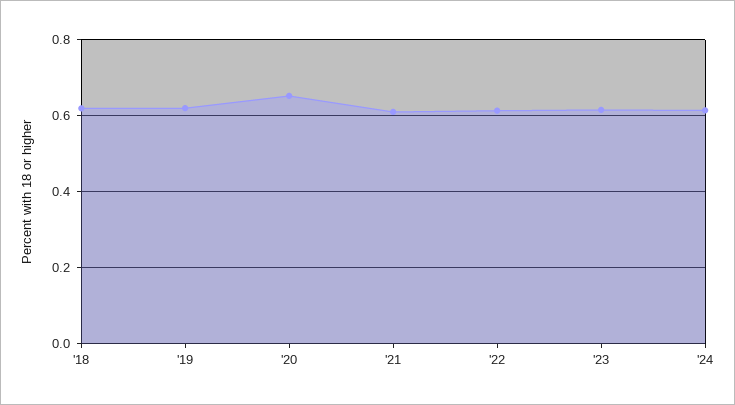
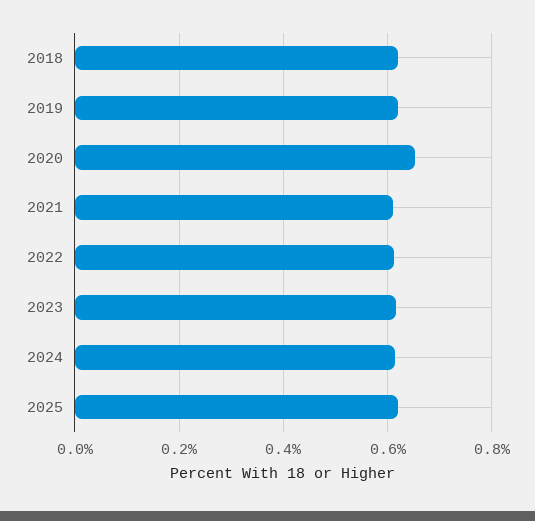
2025: none -> 0.62

